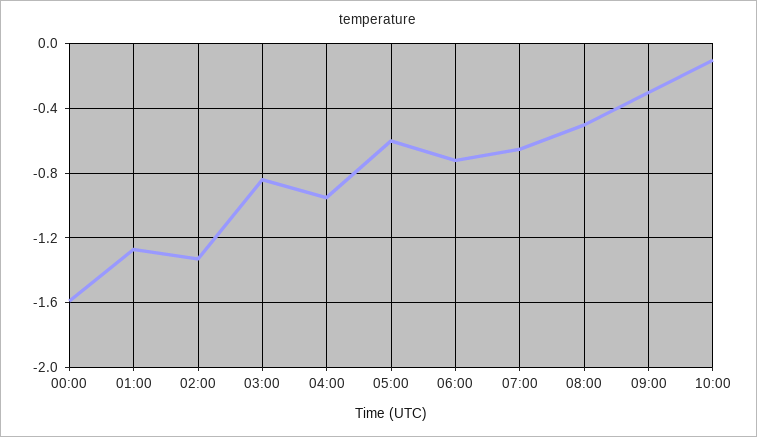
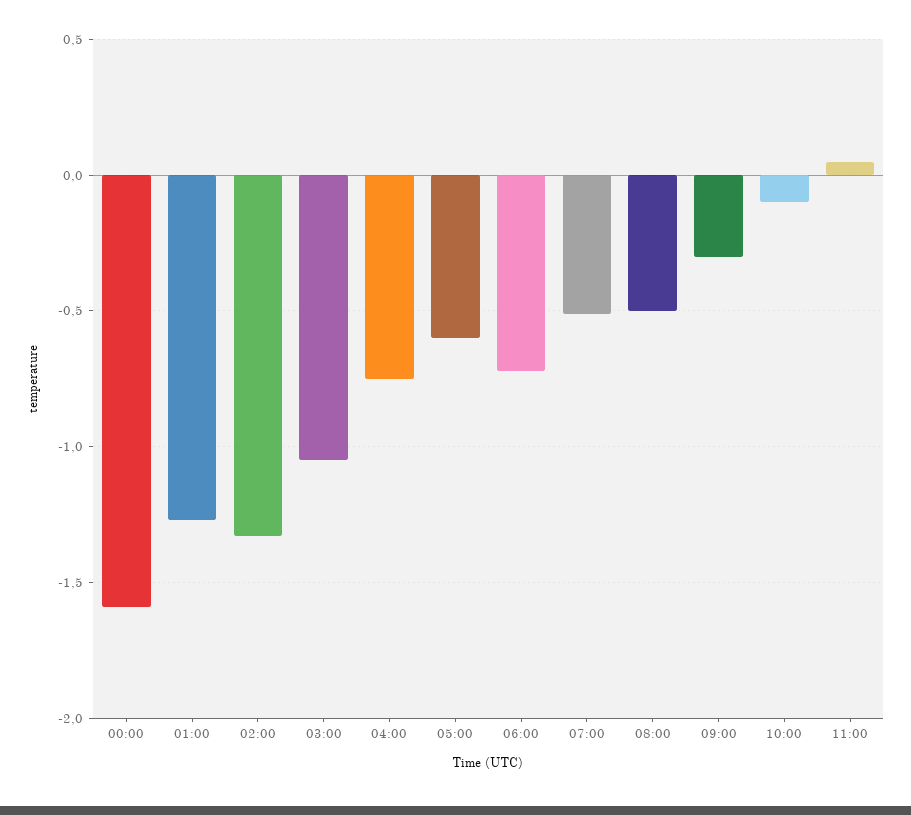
03:00: -0.85 -> -1.05
04:00: -0.95 -> -0.75
07:00: -0.65 -> -0.5
11:00: none -> 0.05

